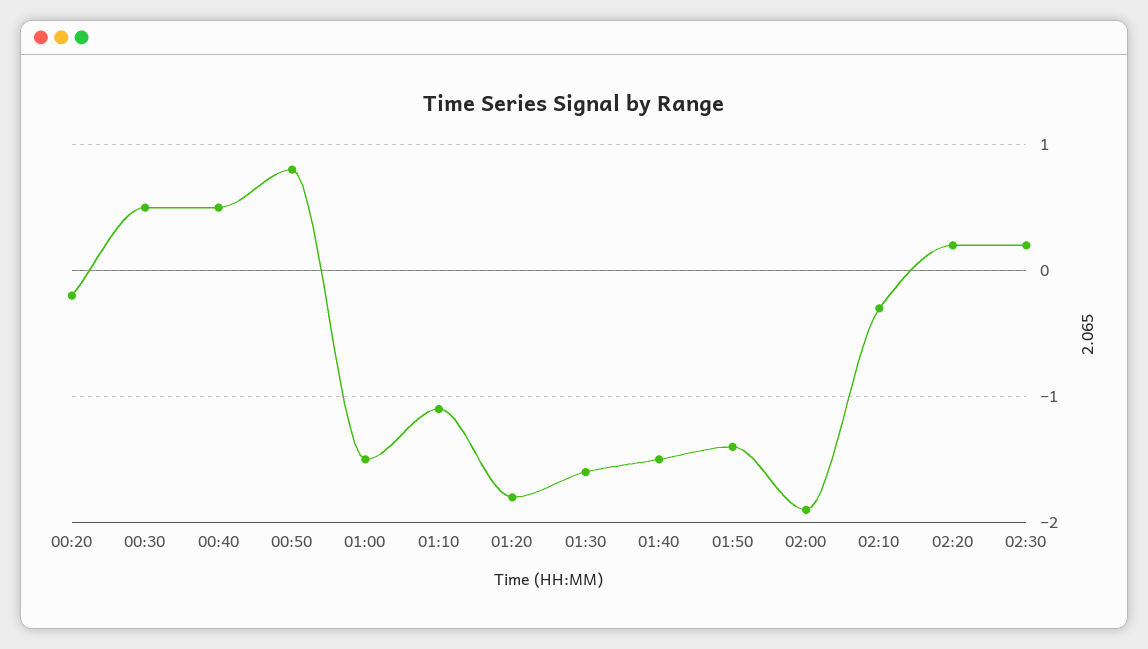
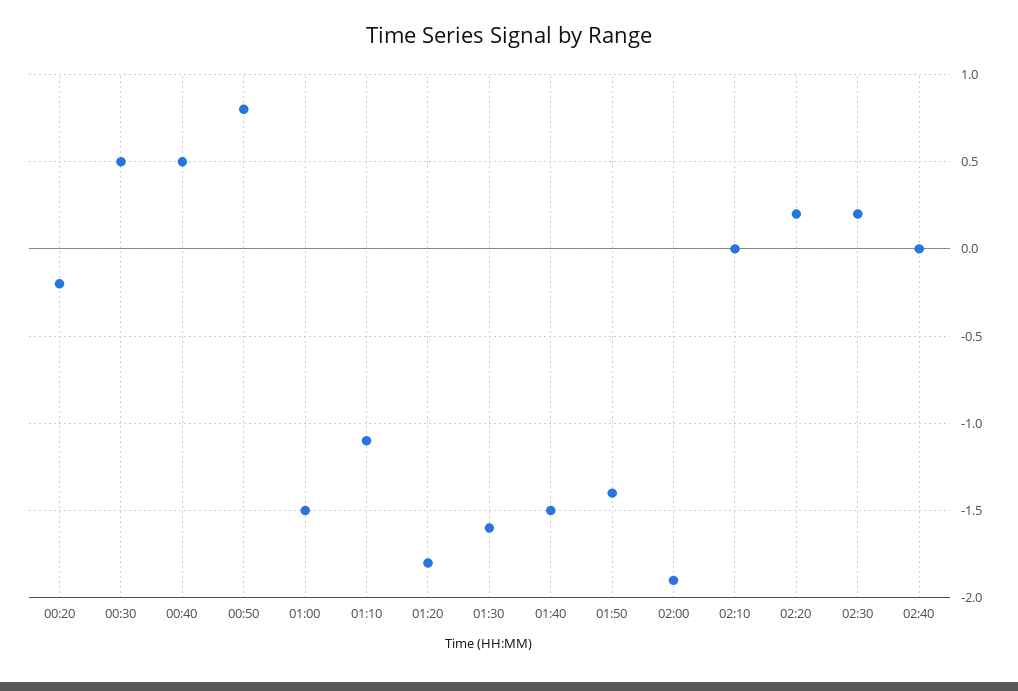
02:10: -0.3 -> 0
02:40: none -> 0

